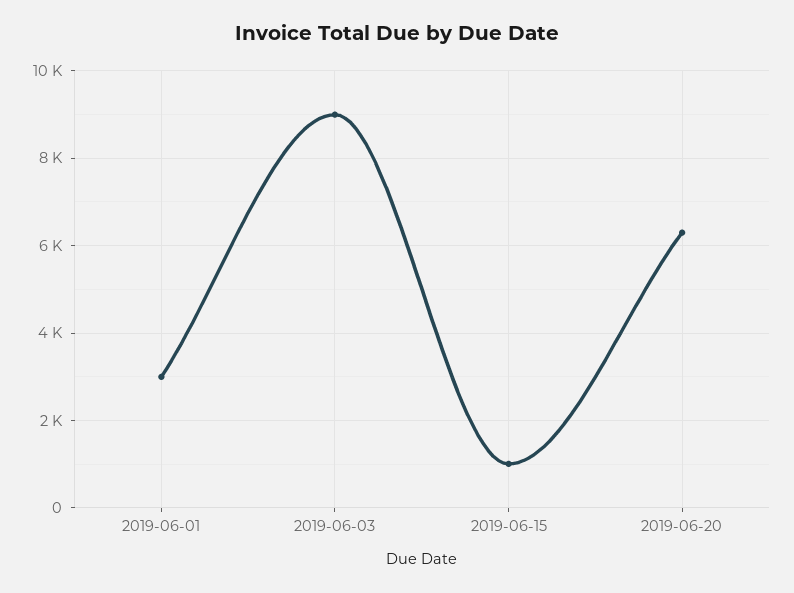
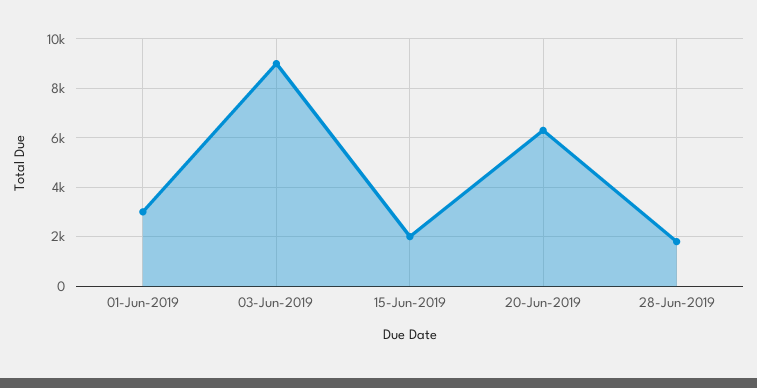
2019-06-15: 1000 -> 2000
28-Jun-2019: none -> 1750

